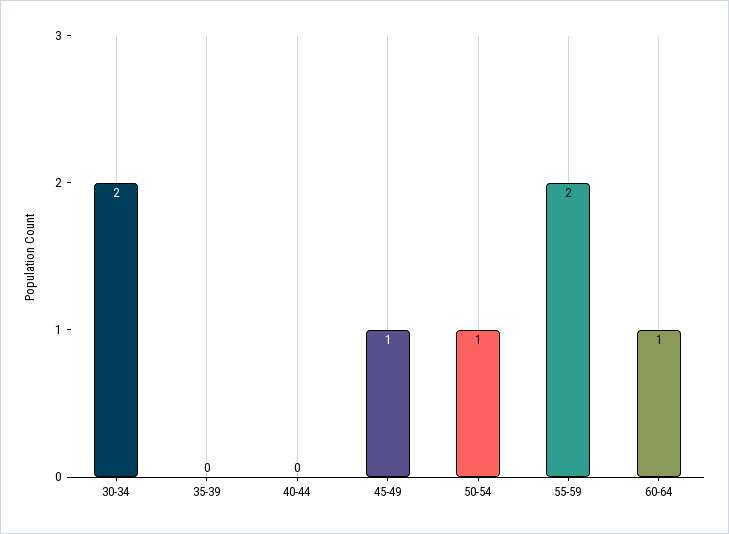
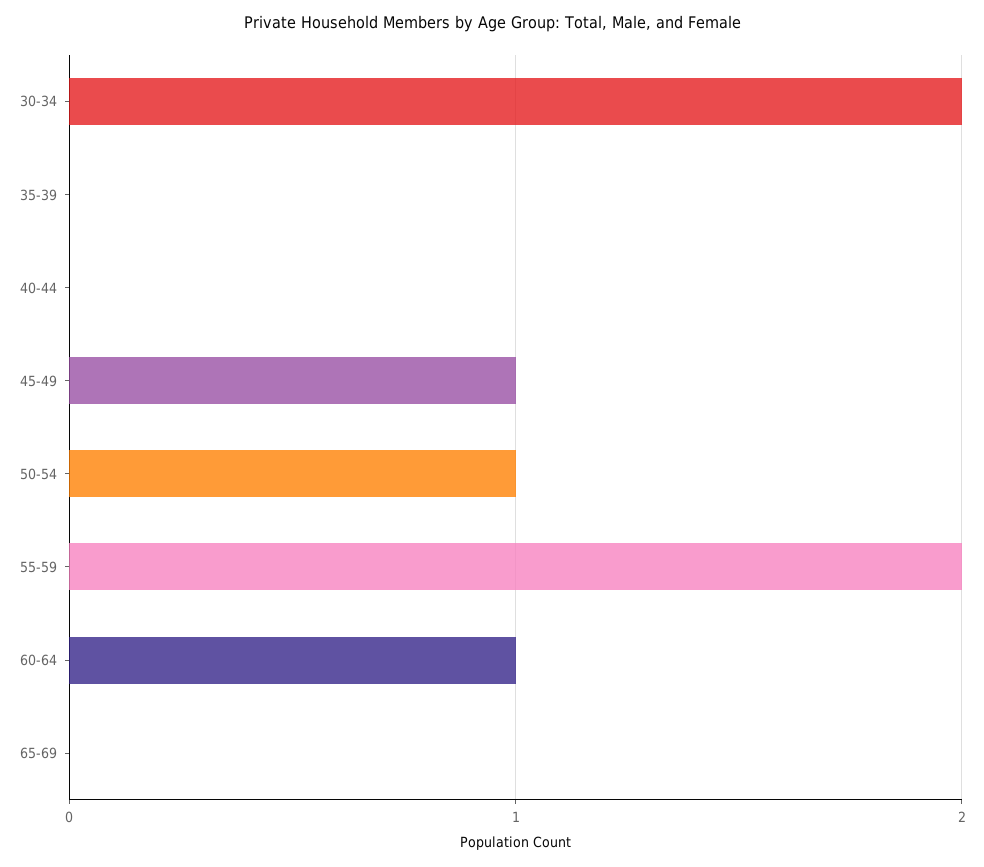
65-69: none -> 0

